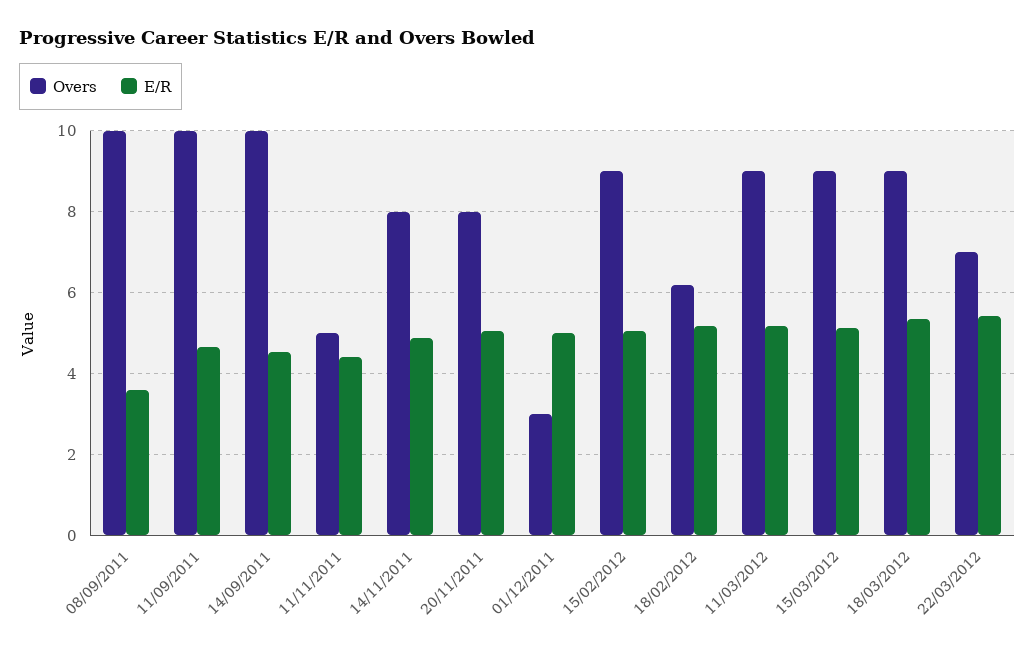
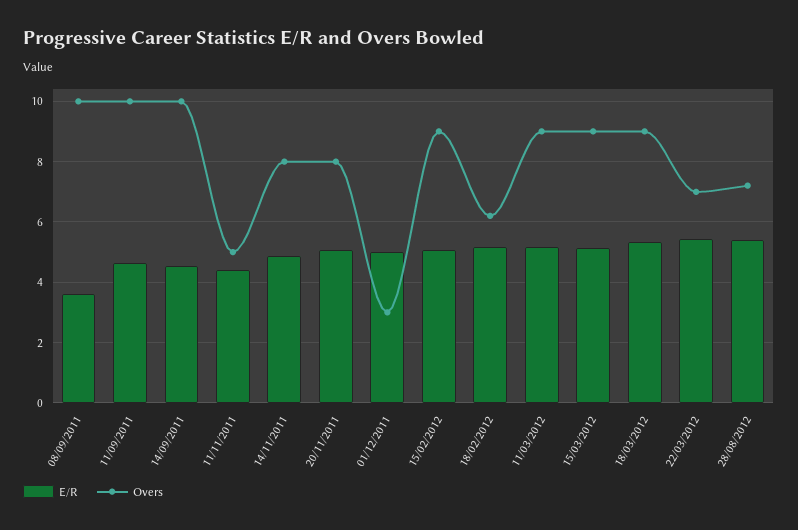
E/R, 28/08/2012: none -> 5.4
Overs, 28/08/2012: none -> 7.2

